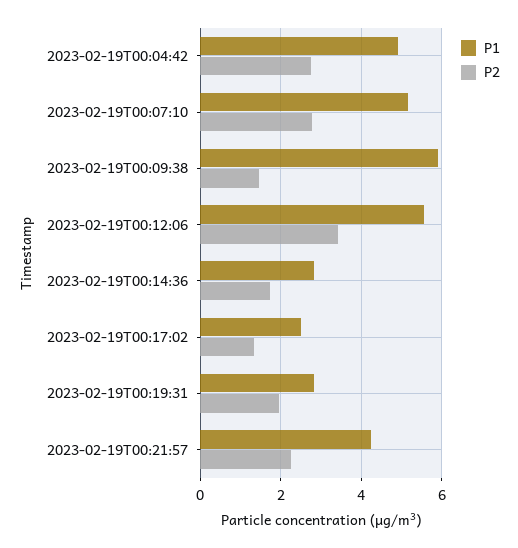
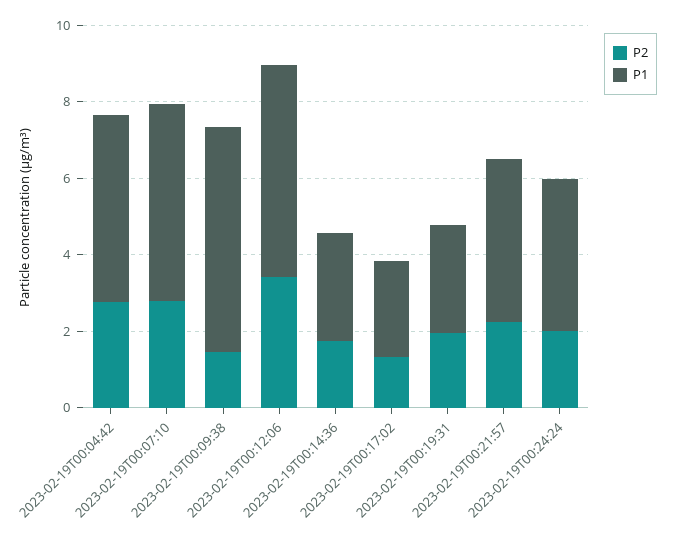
P2, 2023-02-19T00:24:24: none -> 2
P1, 2023-02-19T00:24:24: none -> 4

